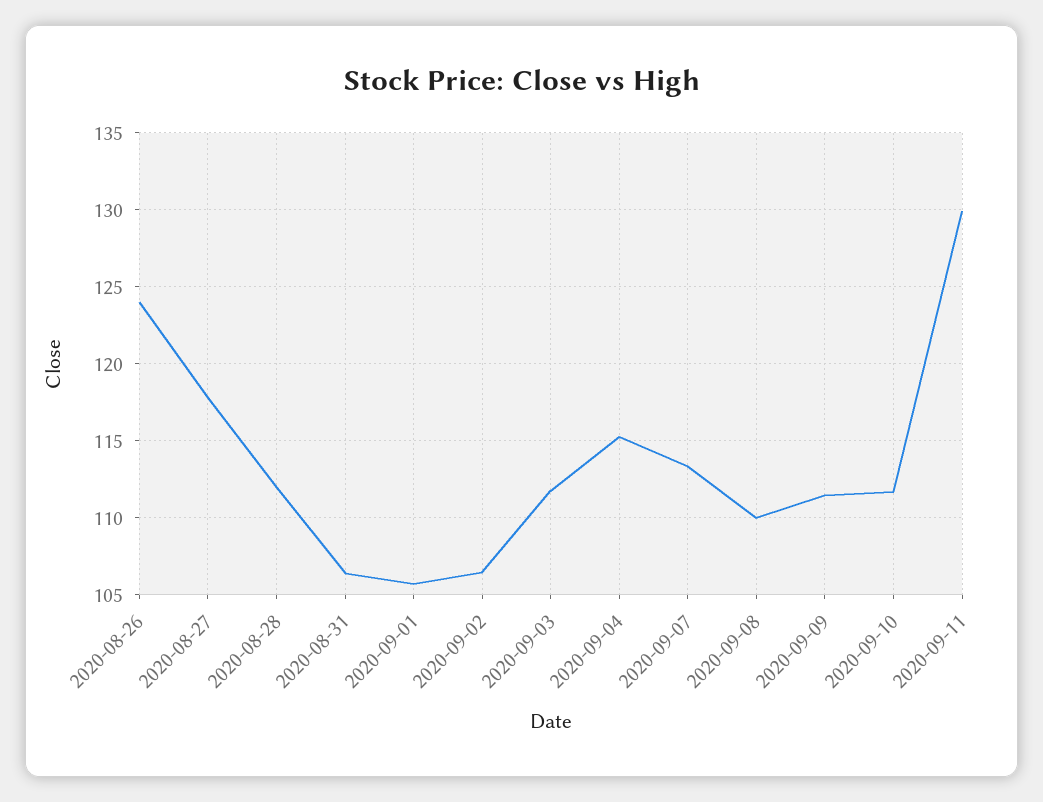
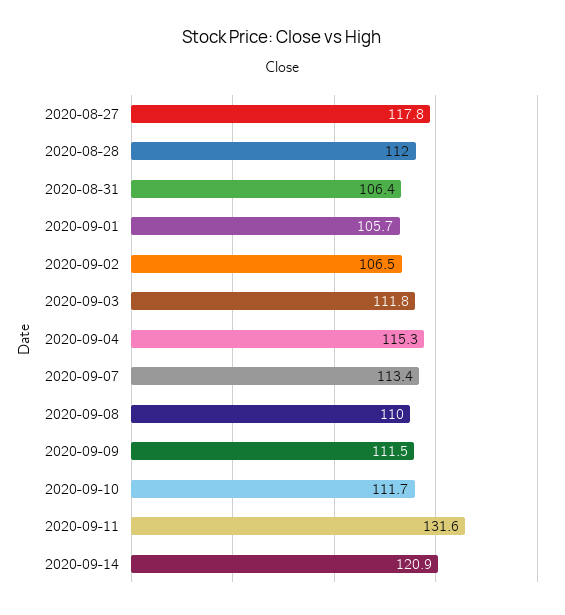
2020-08-26: 124 -> none
2020-09-11: 130 -> 131.6
2020-09-14: none -> 120.9

